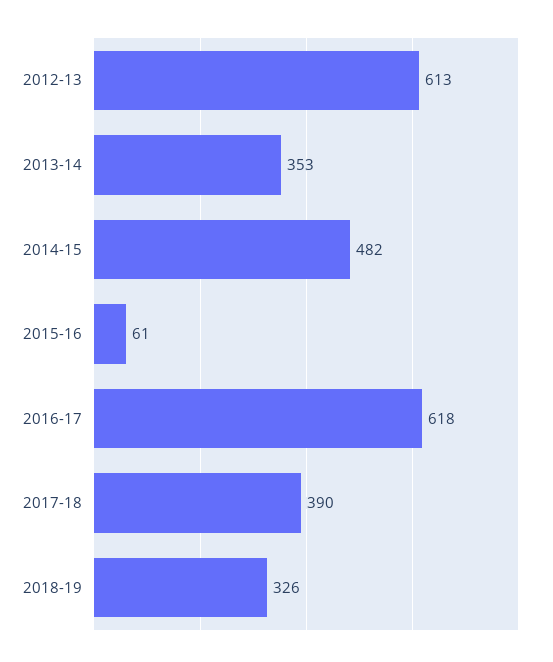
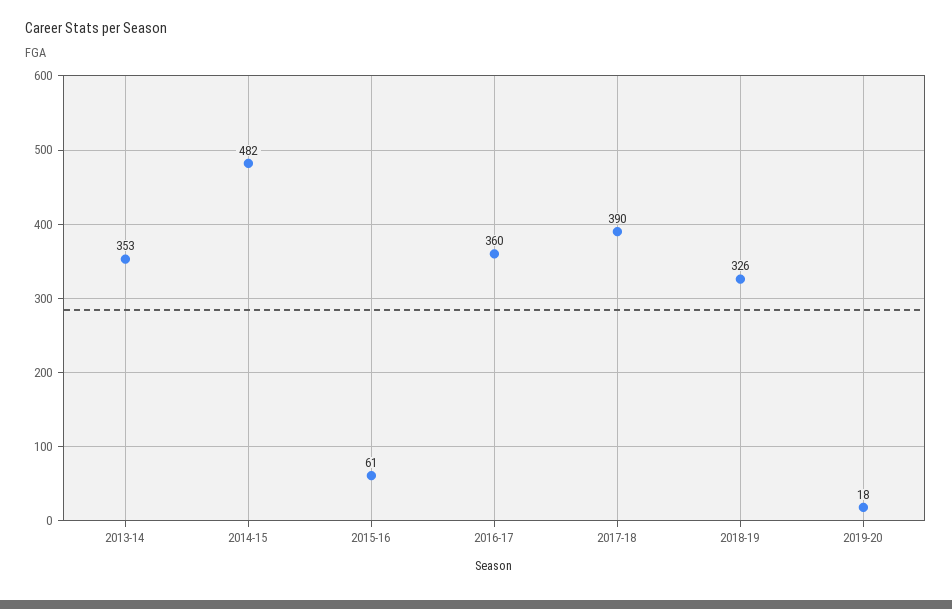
2012-13: 613 -> none
2016-17: 618 -> 360
2019-20: none -> 18

